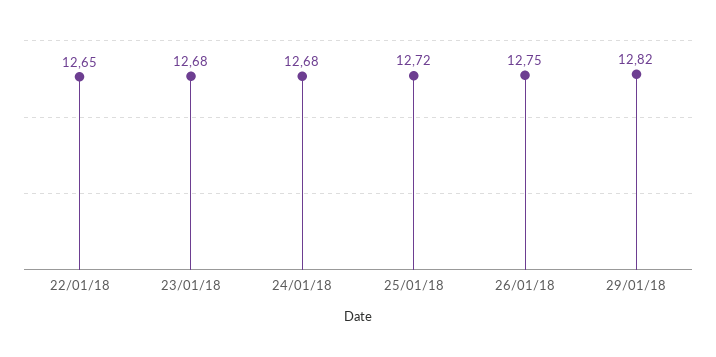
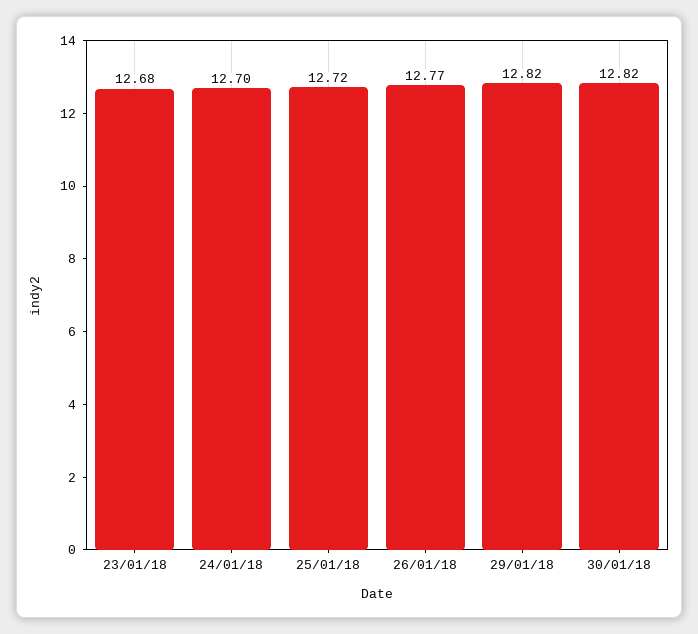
22/01/18: 12.65 -> none
24/01/18: 12.68 -> 12.7
26/01/18: 12.75 -> 12.77
30/01/18: none -> 12.82

